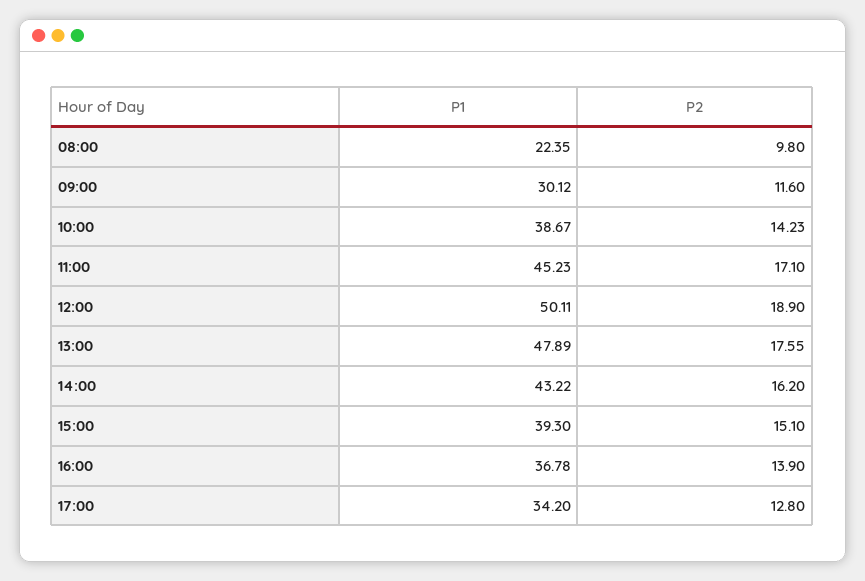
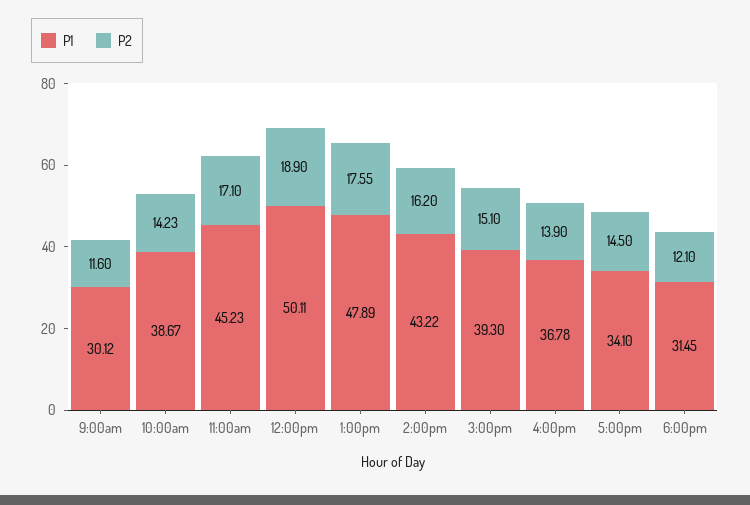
P1, 08:00: 22.35 -> none
P2, 08:00: 9.8 -> none
P1, 17:00: 34.2 -> 34.1
P2, 17:00: 12.8 -> 14.5
P1, 6:00pm: none -> 31.45
P2, 6:00pm: none -> 12.1

